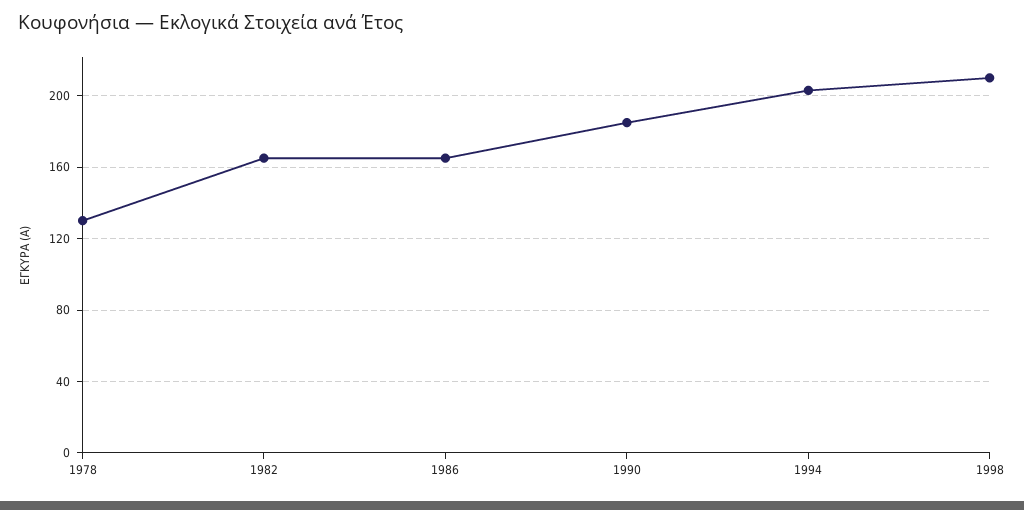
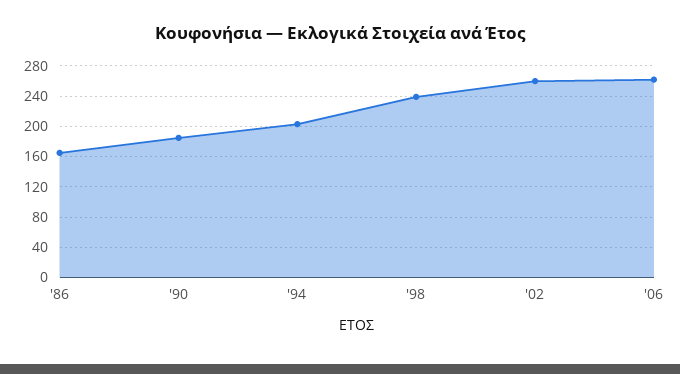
1978: 130 -> none
1982: 165 -> none
1998: 210 -> 240
'02: none -> 260
'06: none -> 260

